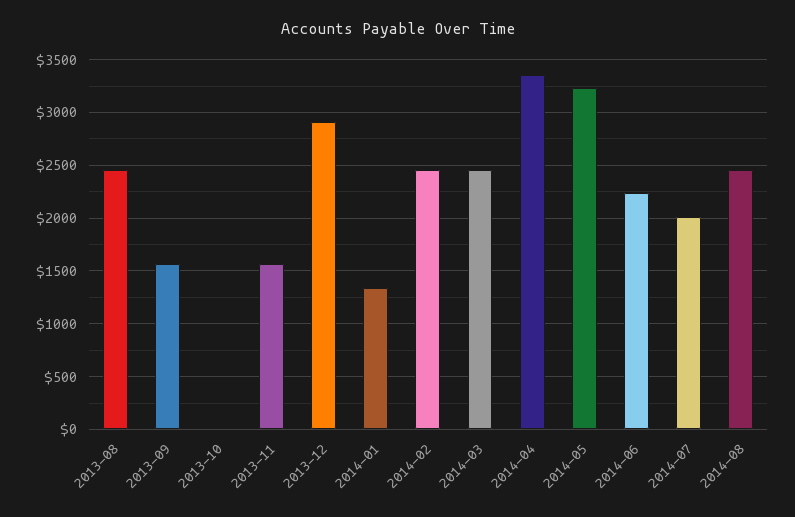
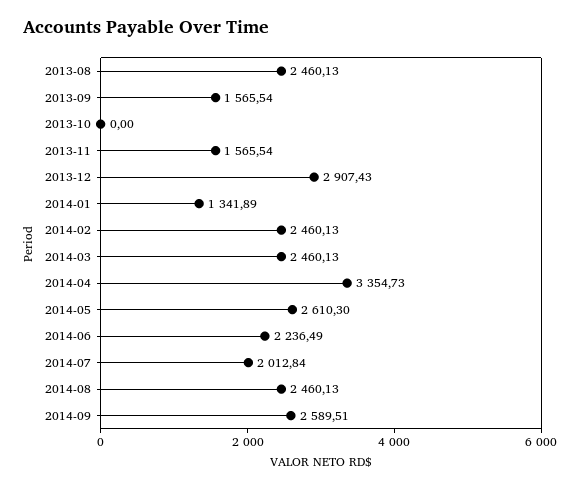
2014-05: 3200 -> 2610.3
2014-09: none -> 2589.51

